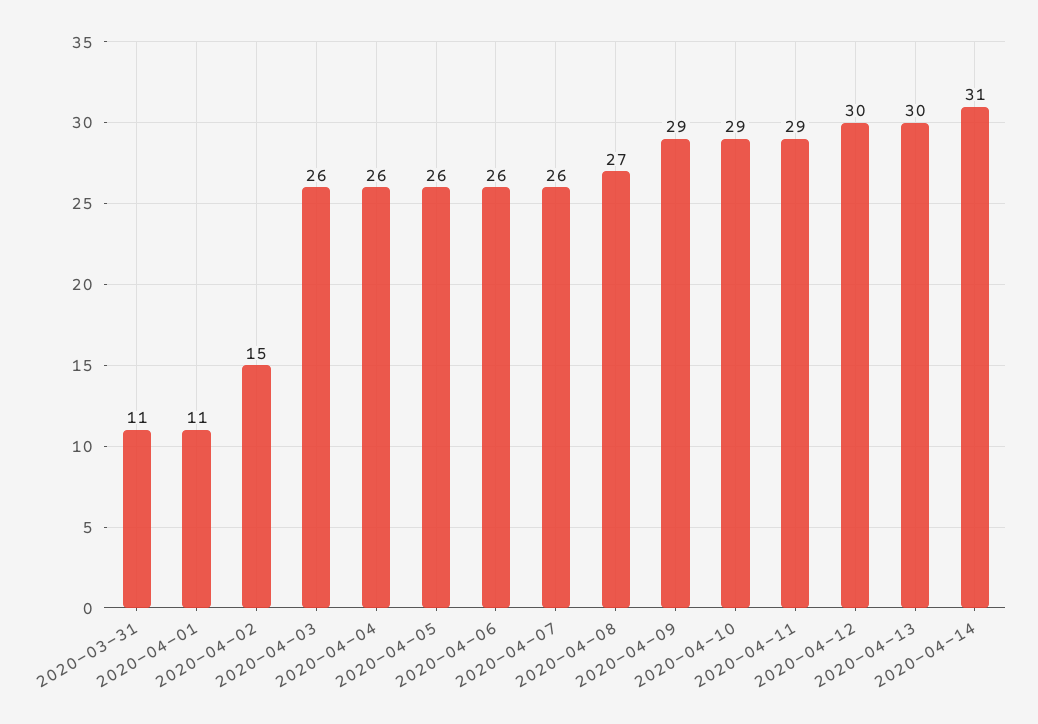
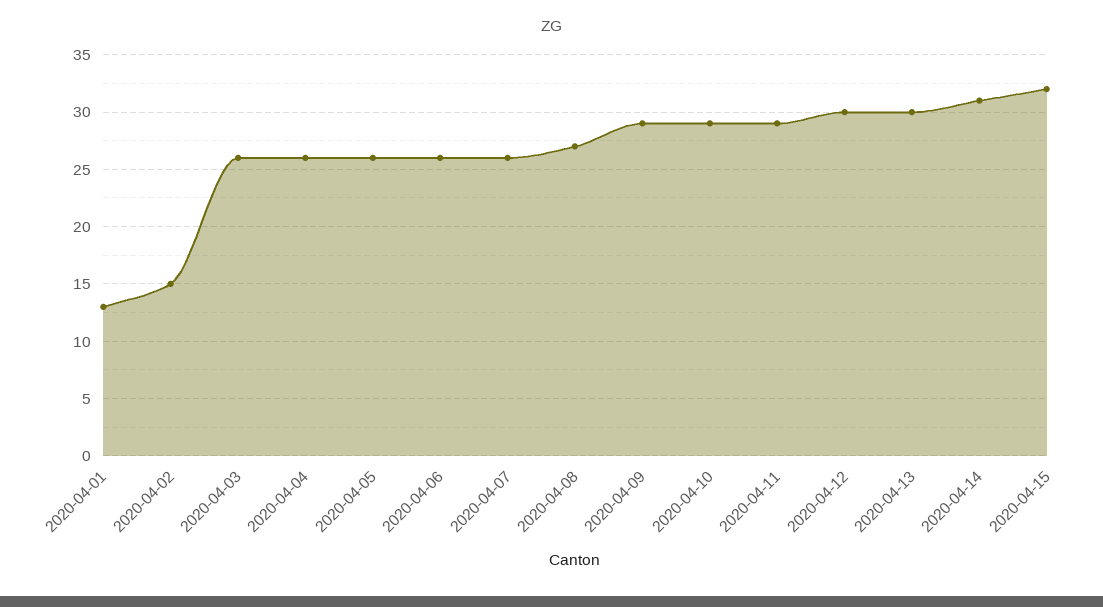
2020-03-31: 11 -> none
2020-04-01: 11 -> 13
2020-04-15: none -> 32

